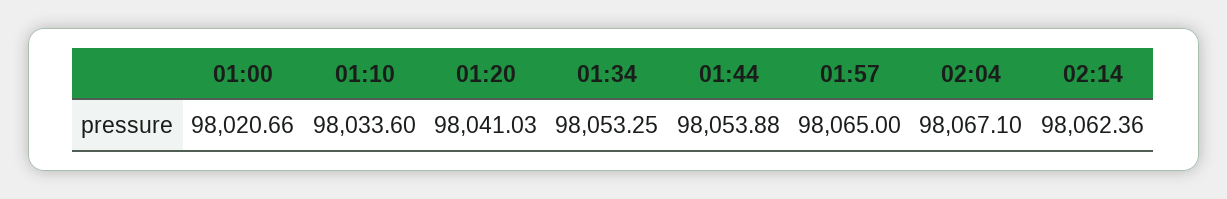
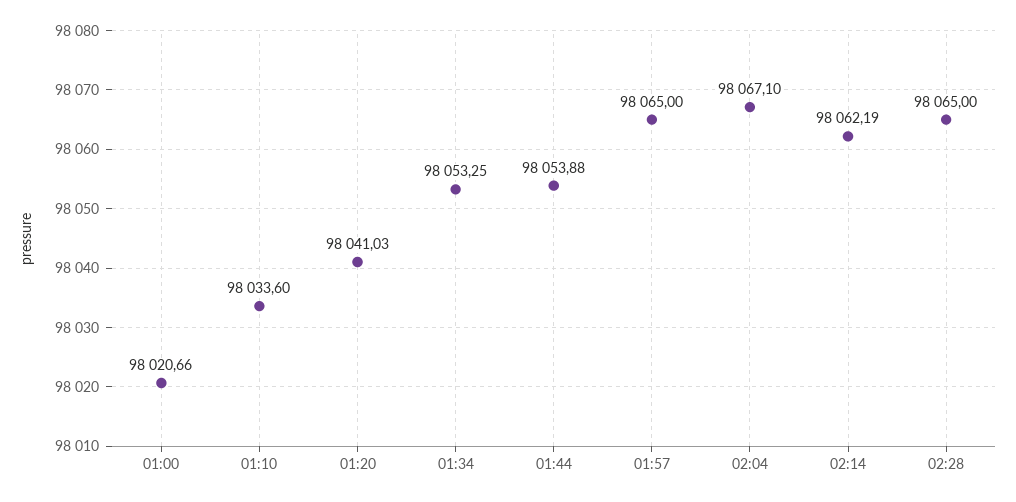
02:14: 98062.36 -> 98062.19
02:28: none -> 98065

